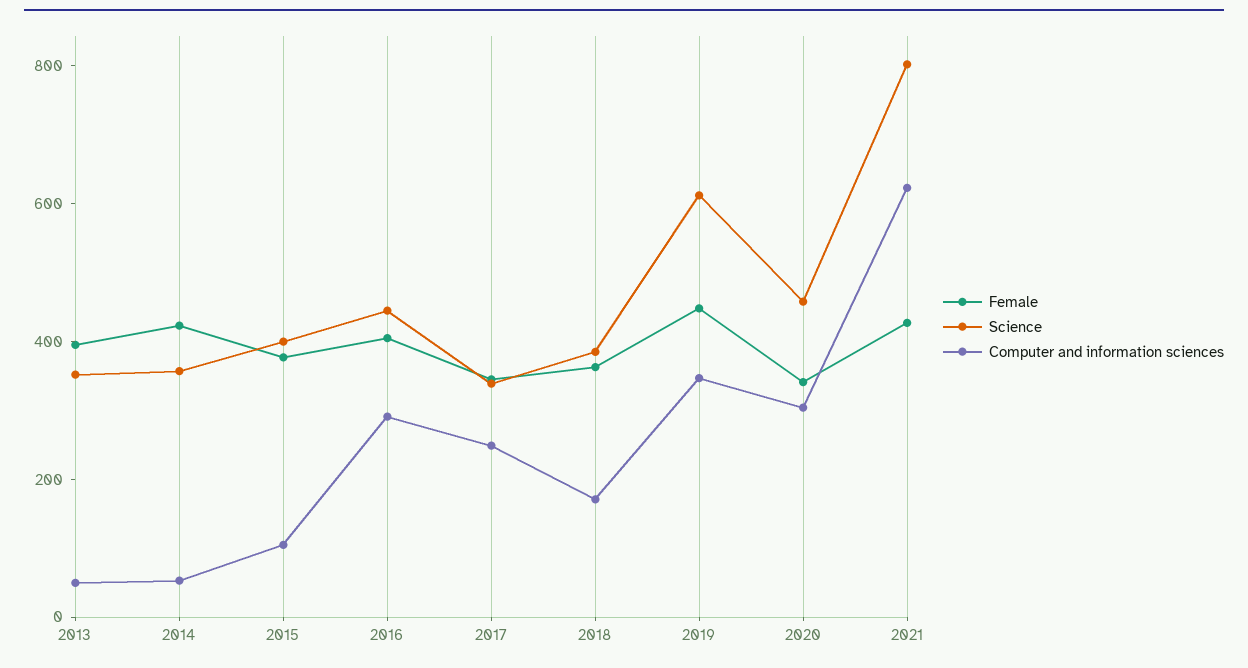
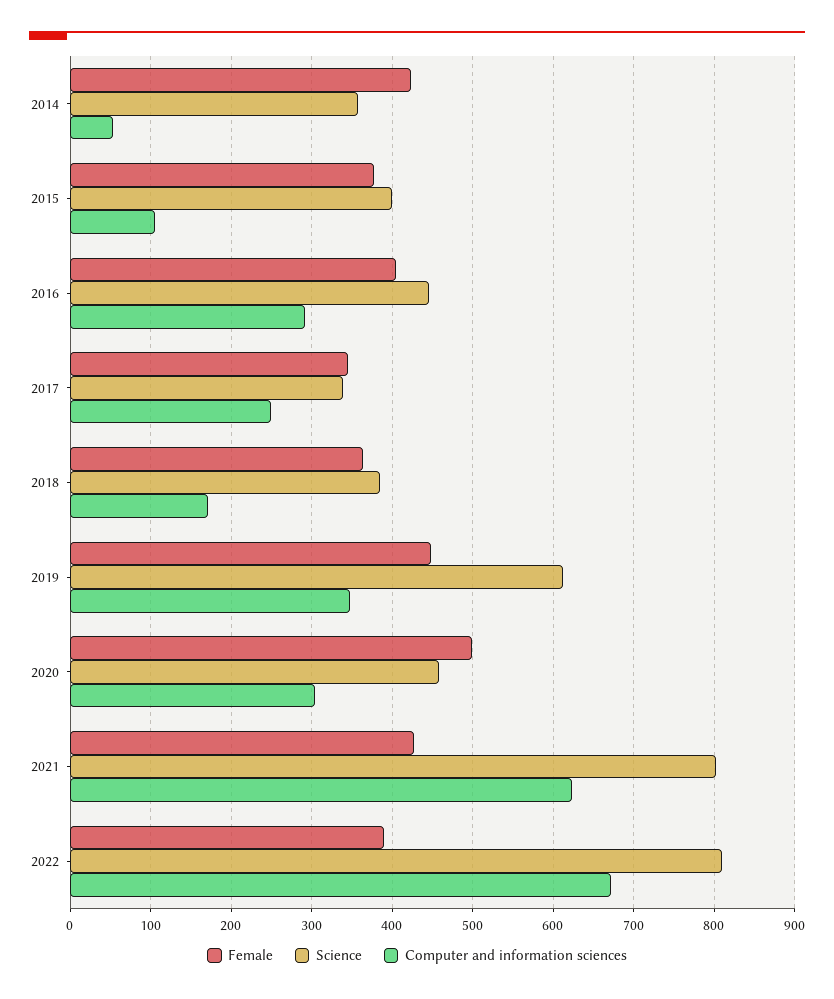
Female, 2013: 400 -> none
Science, 2013: 350 -> none
Computer and information sciences, 2013: 50 -> none
Female, 2020: 350 -> 500
Female, 2022: none -> 390
Science, 2022: none -> 810
Computer and information sciences, 2022: none -> 670

